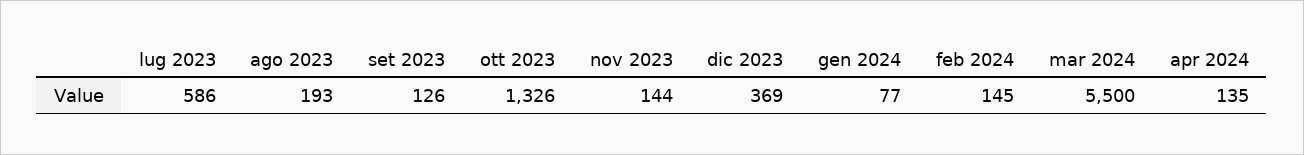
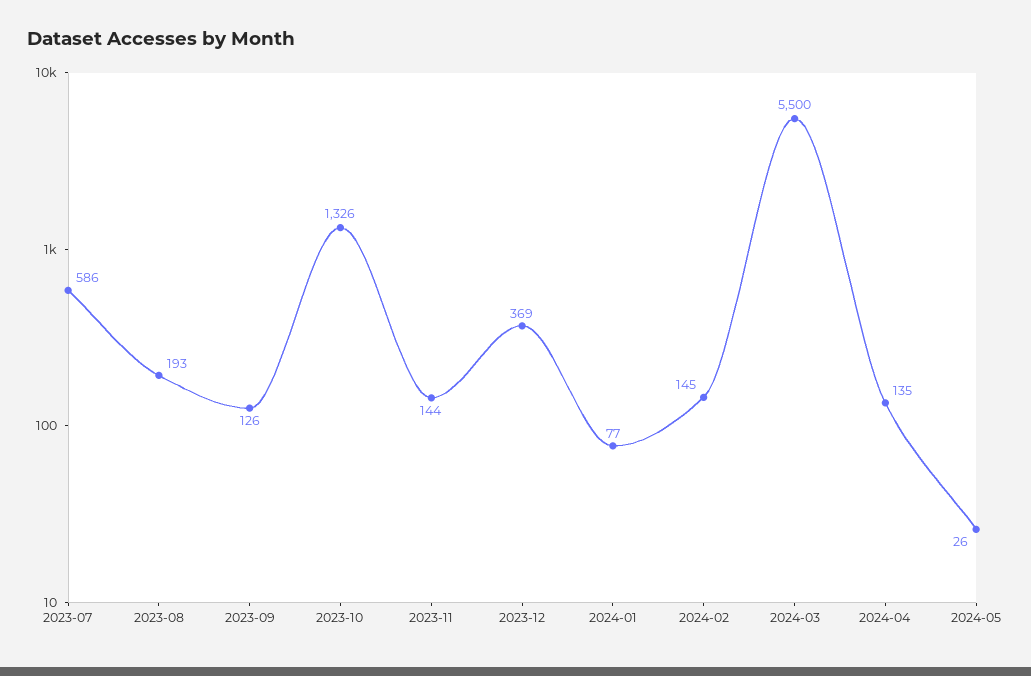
2024-05: none -> 26

